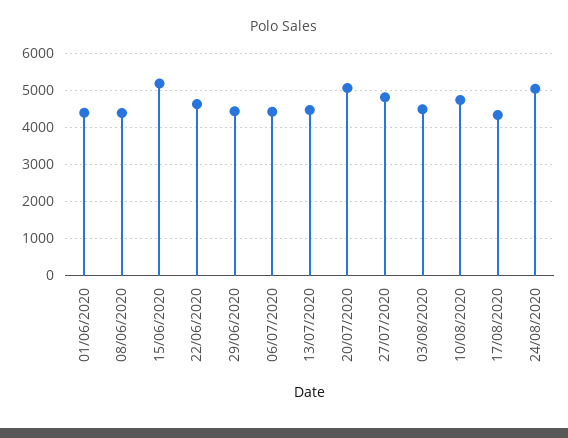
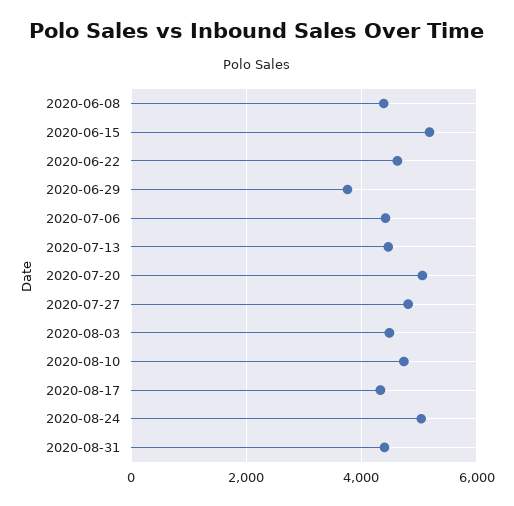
01/06/2020: 4400 -> none
29/06/2020: 4400 -> 3800
2020-08-31: none -> 4400

